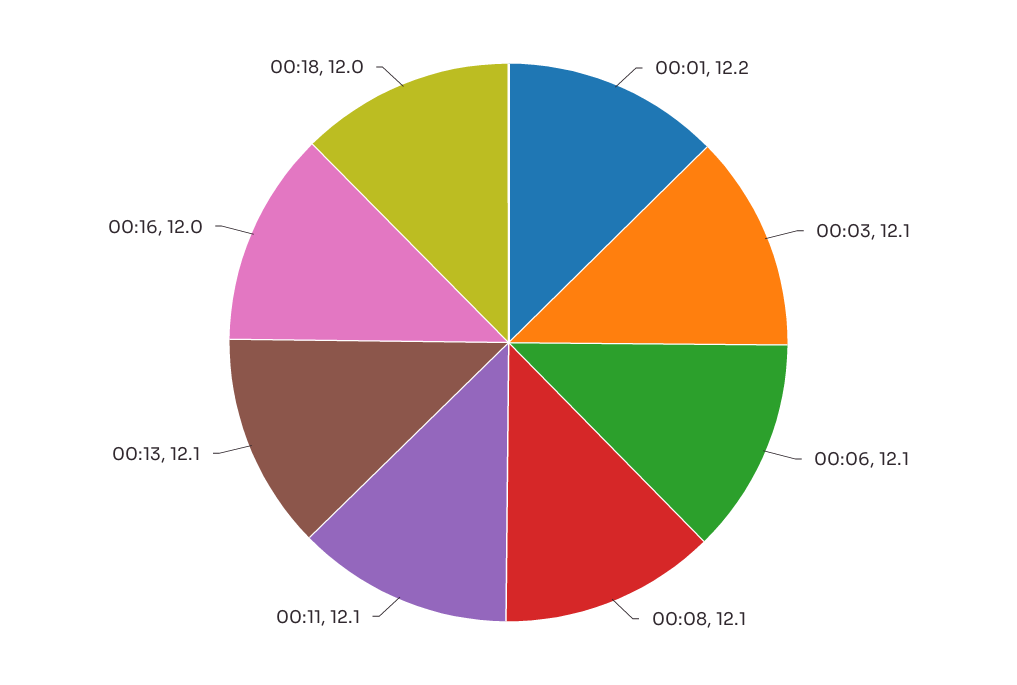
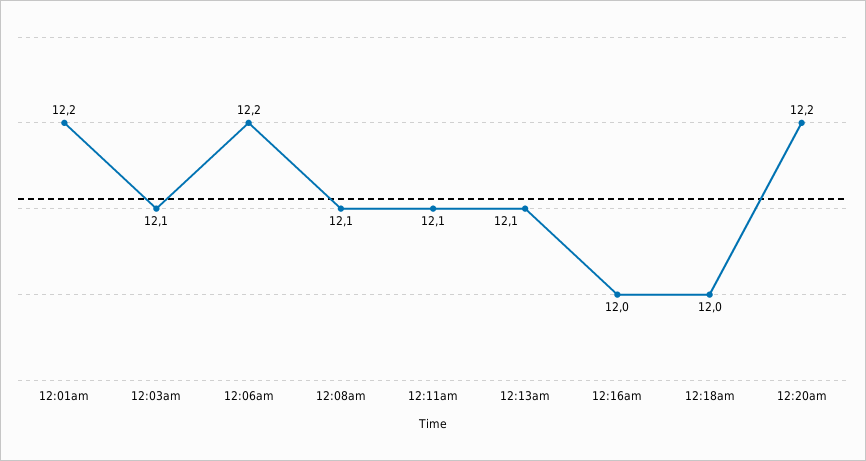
00:06: 12.1 -> 12.2
12:20am: none -> 12.2

